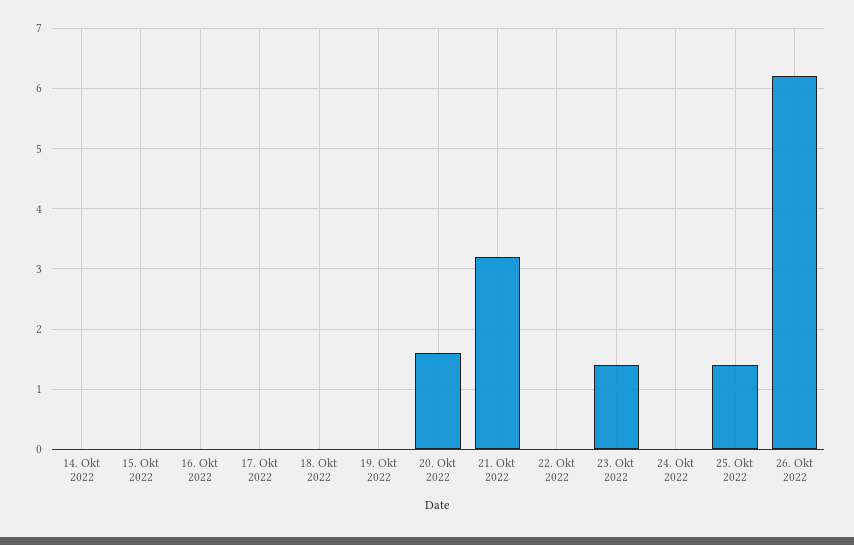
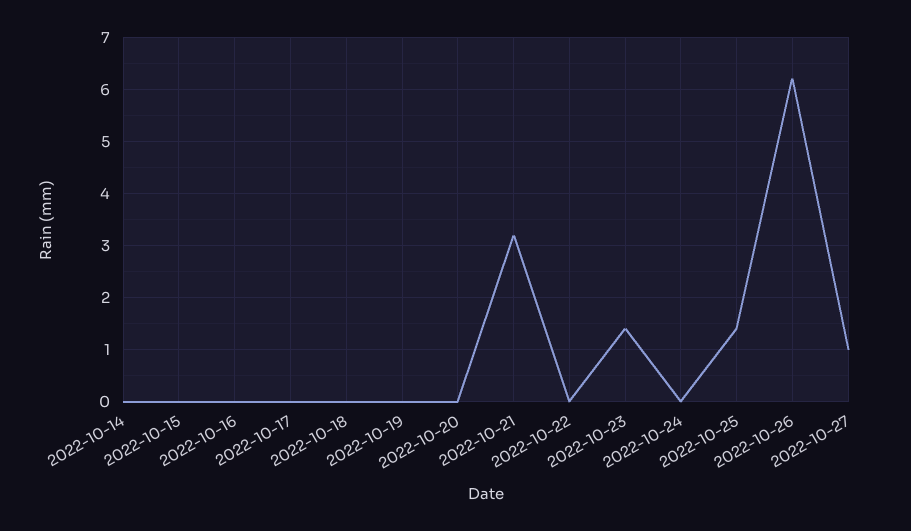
20. Okt 2022: 1.6 -> 0
2022-10-27: none -> 1

